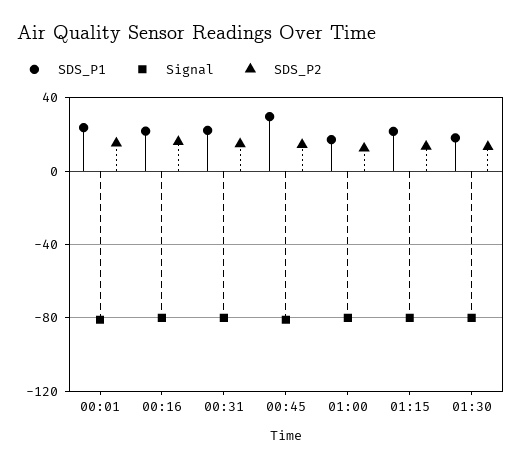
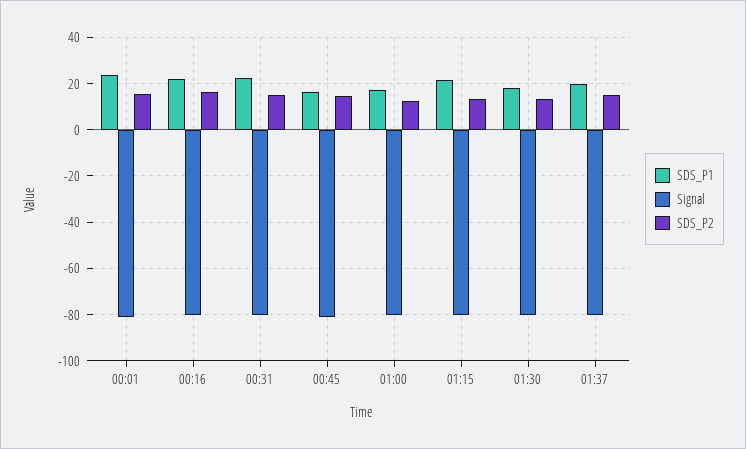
SDS_P1, 00:45: 30 -> 15
SDS_P1, 01:37: none -> 20
Signal, 01:37: none -> -80
SDS_P2, 01:37: none -> 15

